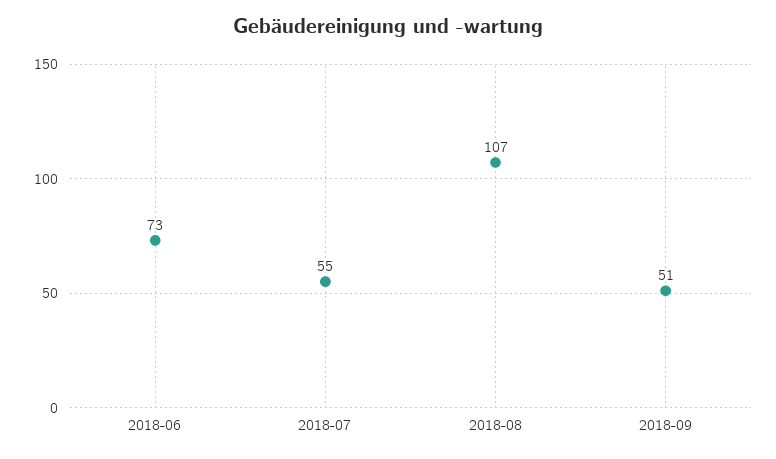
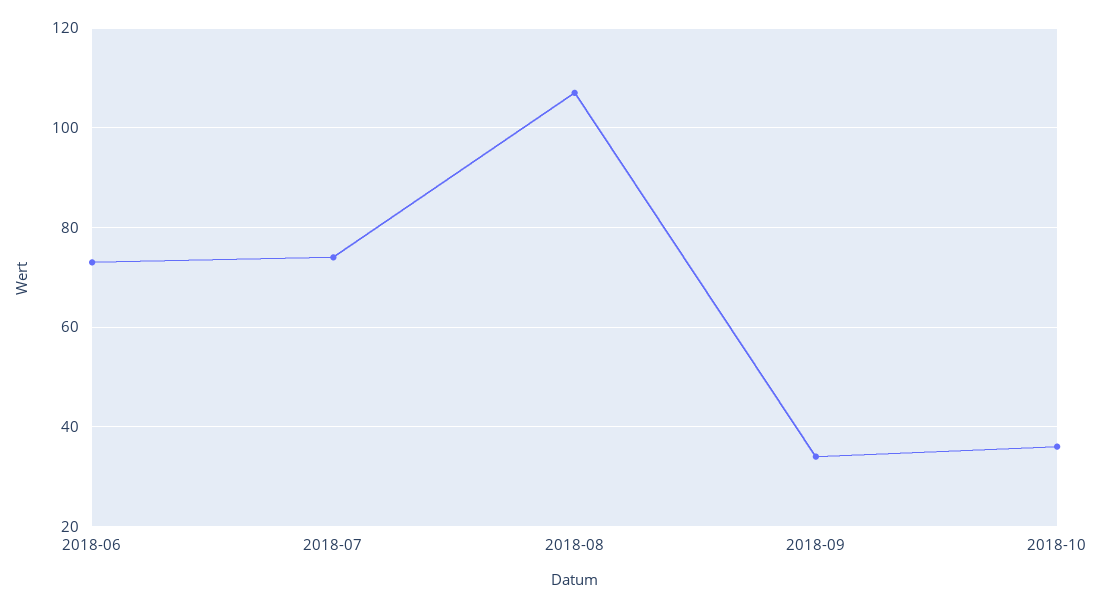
2018-07: 55 -> 75
2018-09: 51 -> 35
2018-10: none -> 35

